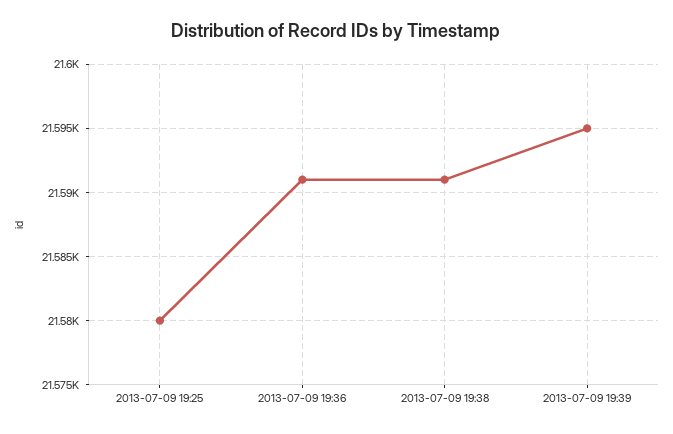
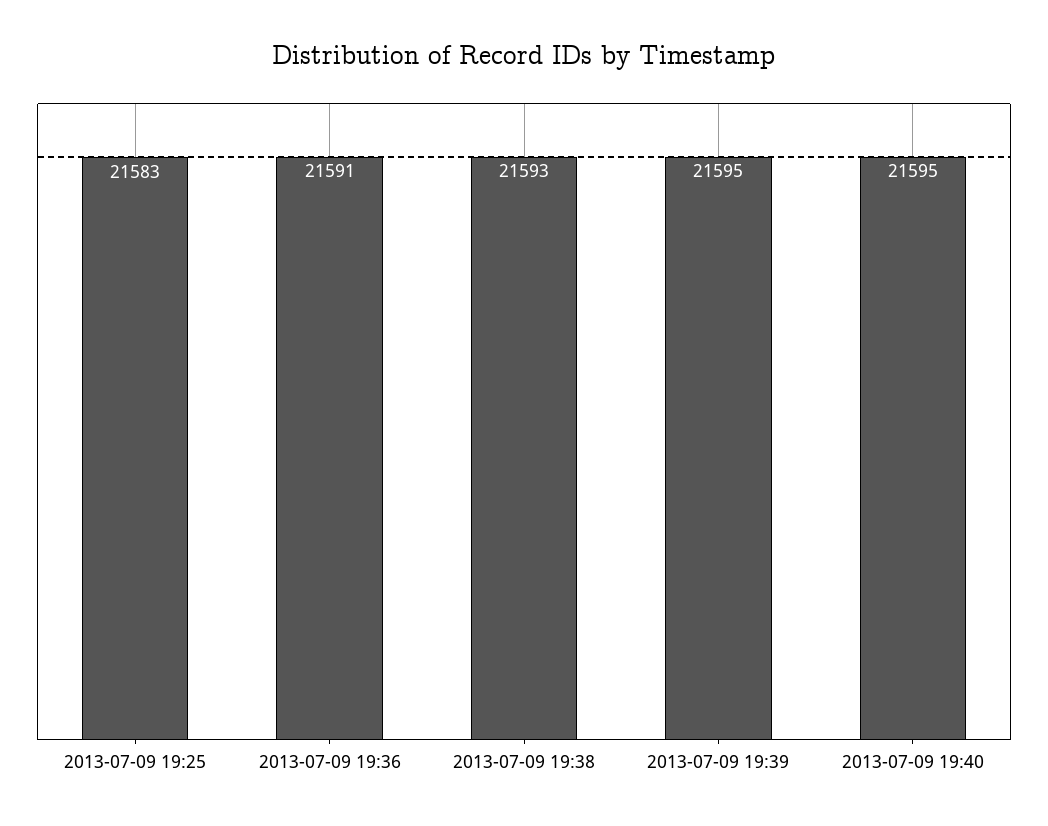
2013-07-09 19:25: 21580 -> 21583
2013-07-09 19:38: 21591 -> 21593
2013-07-09 19:40: none -> 21595

